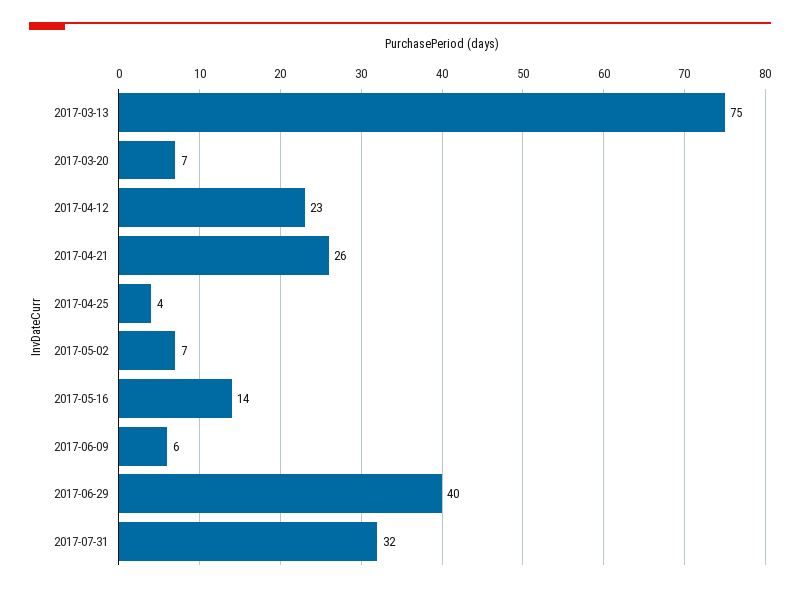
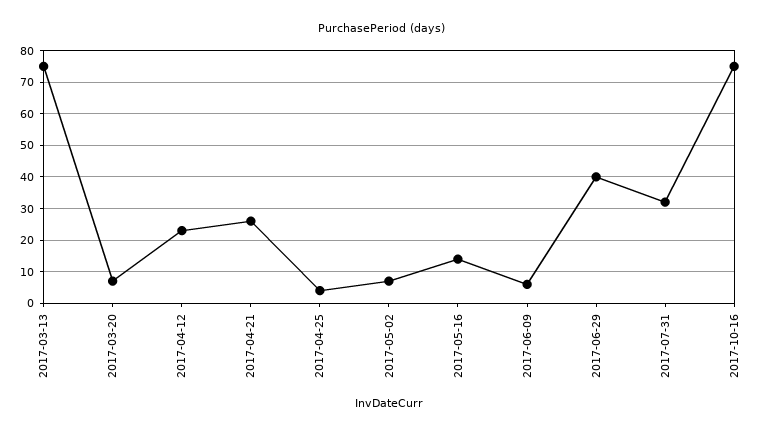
2017-10-16: none -> 75

